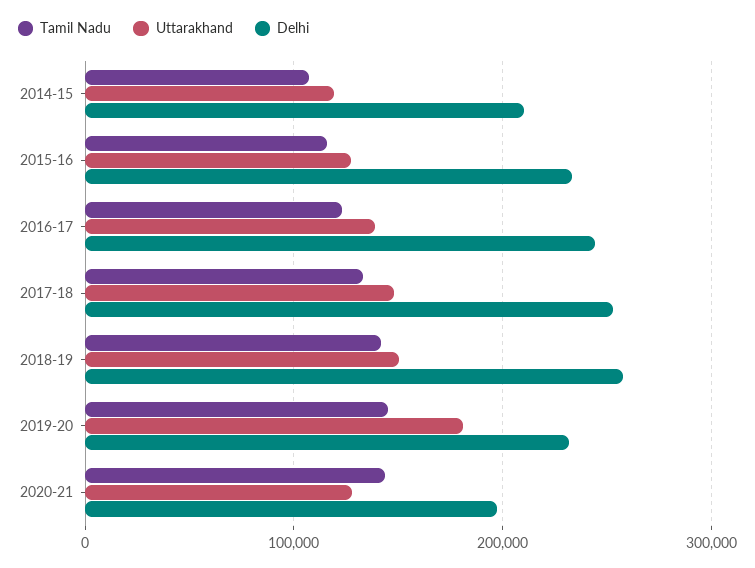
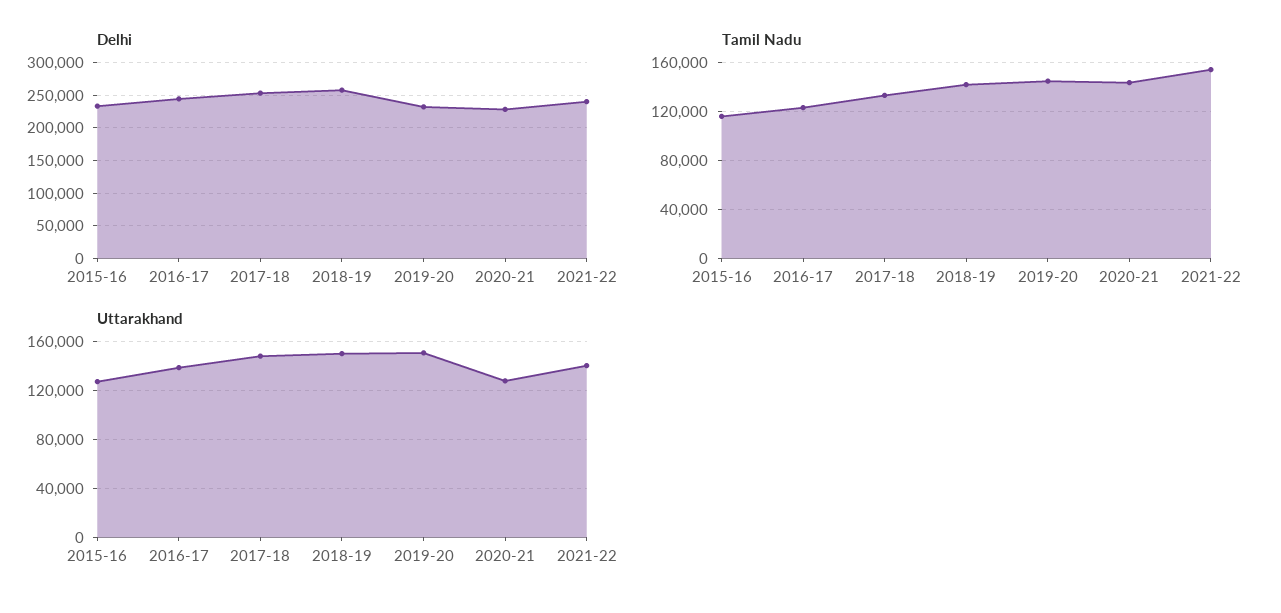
Tamil Nadu, 2014-15: 110000 -> none
Uttarakhand, 2014-15: 120000 -> none
Delhi, 2014-15: 210000 -> none
Uttarakhand, 2019-20: 180000 -> 150000
Delhi, 2020-21: 200000 -> 230000
Delhi, 2021-22: none -> 240000
Tamil Nadu, 2021-22: none -> 155000
Uttarakhand, 2021-22: none -> 140000

